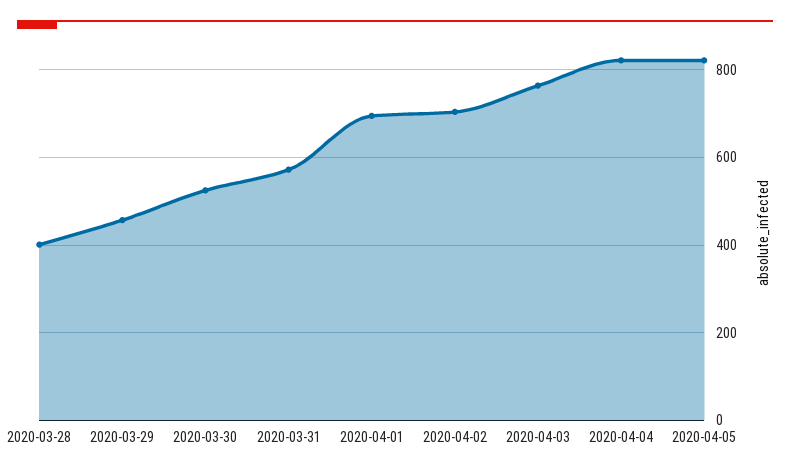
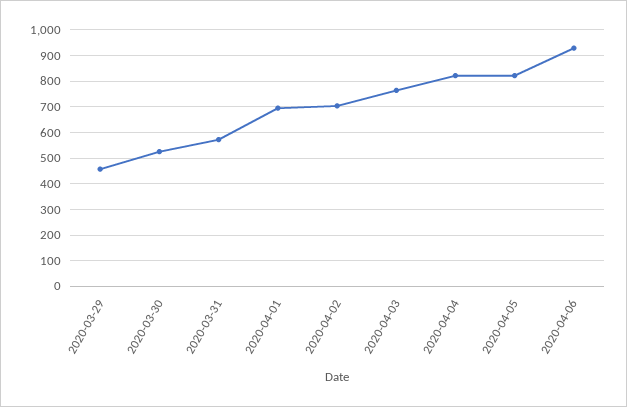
2020-03-28: 400 -> none
2020-04-06: none -> 925

